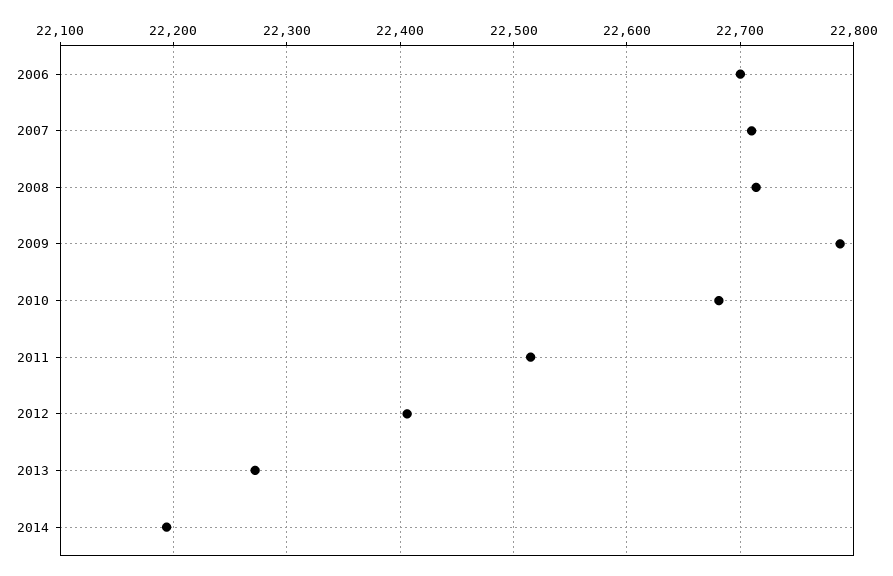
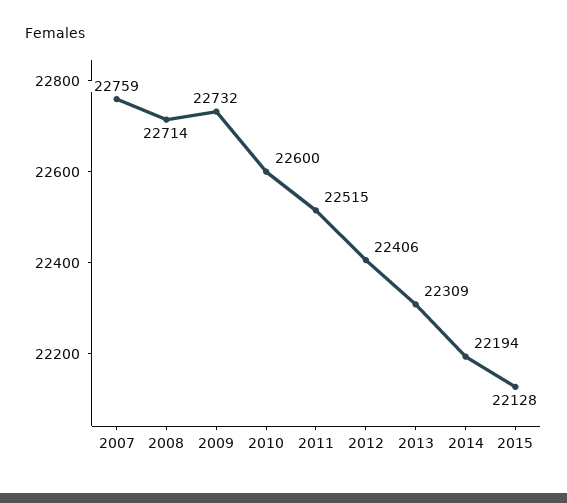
2006: 22700 -> none
2007: 22710 -> 22759
2009: 22790 -> 22732
2010: 22680 -> 22600
2013: 22270 -> 22309
2015: none -> 22128

